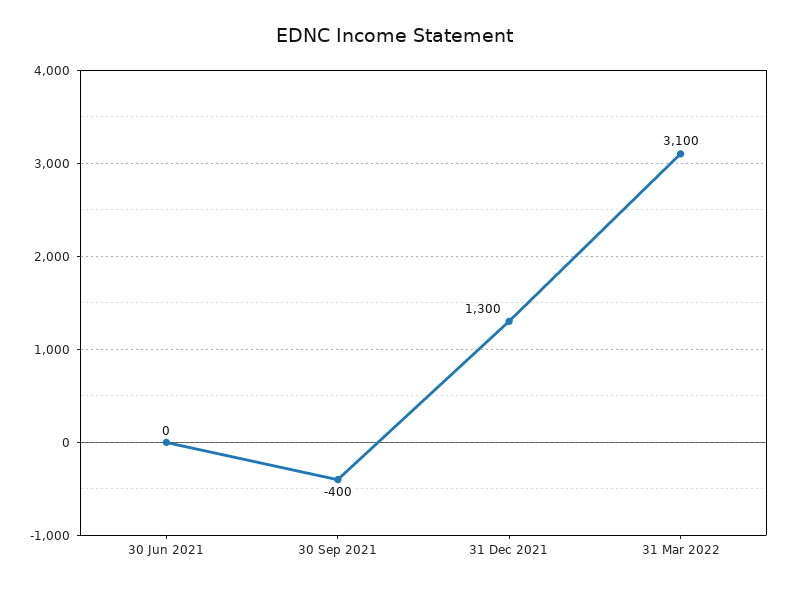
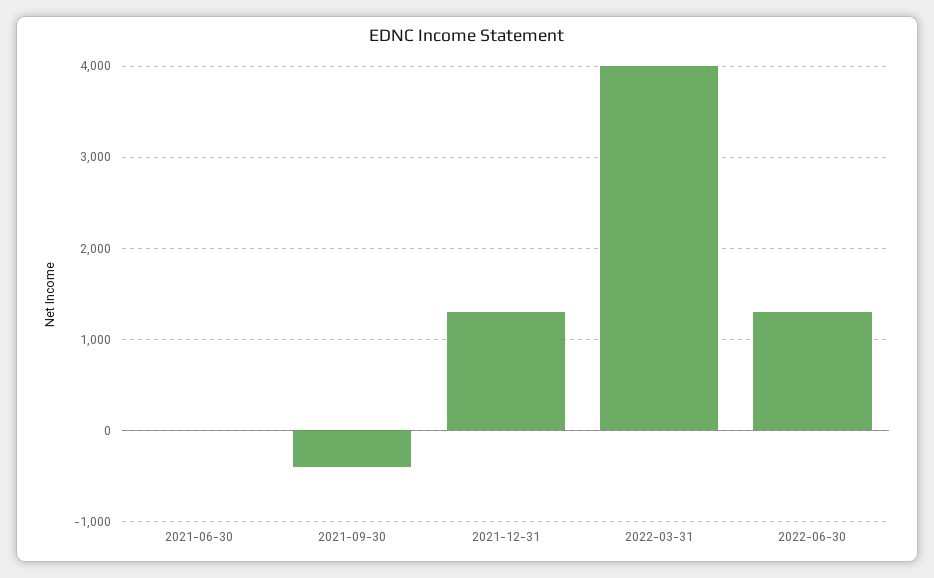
31 Mar 2022: 3100 -> 4000
2022-06-30: none -> 1300

